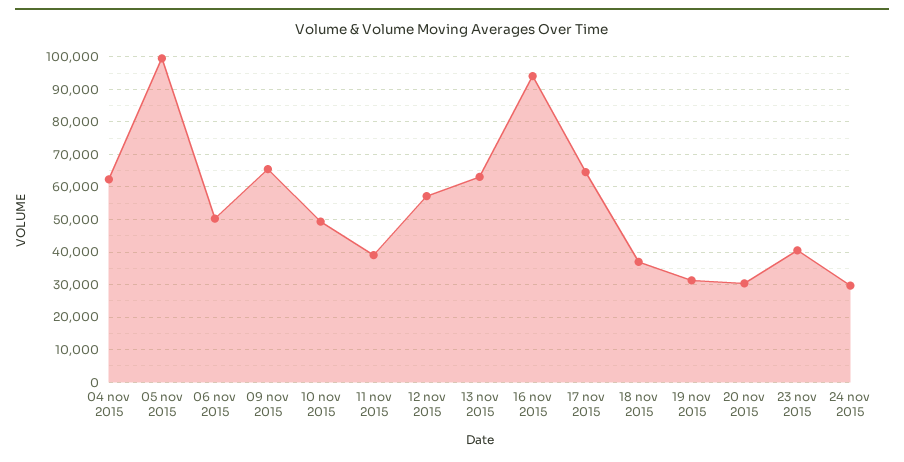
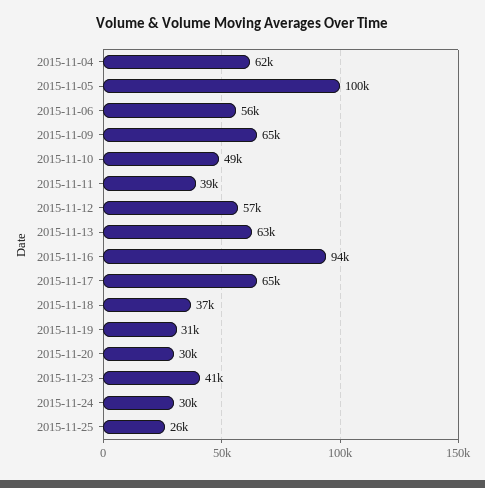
06 nov 2015: 50000 -> 56000
2015-11-25: none -> 26000

